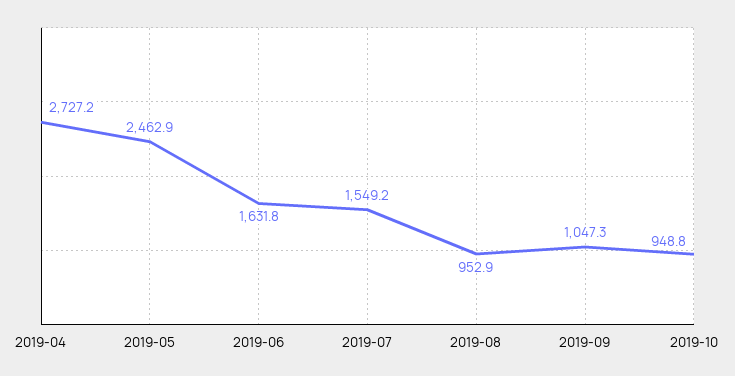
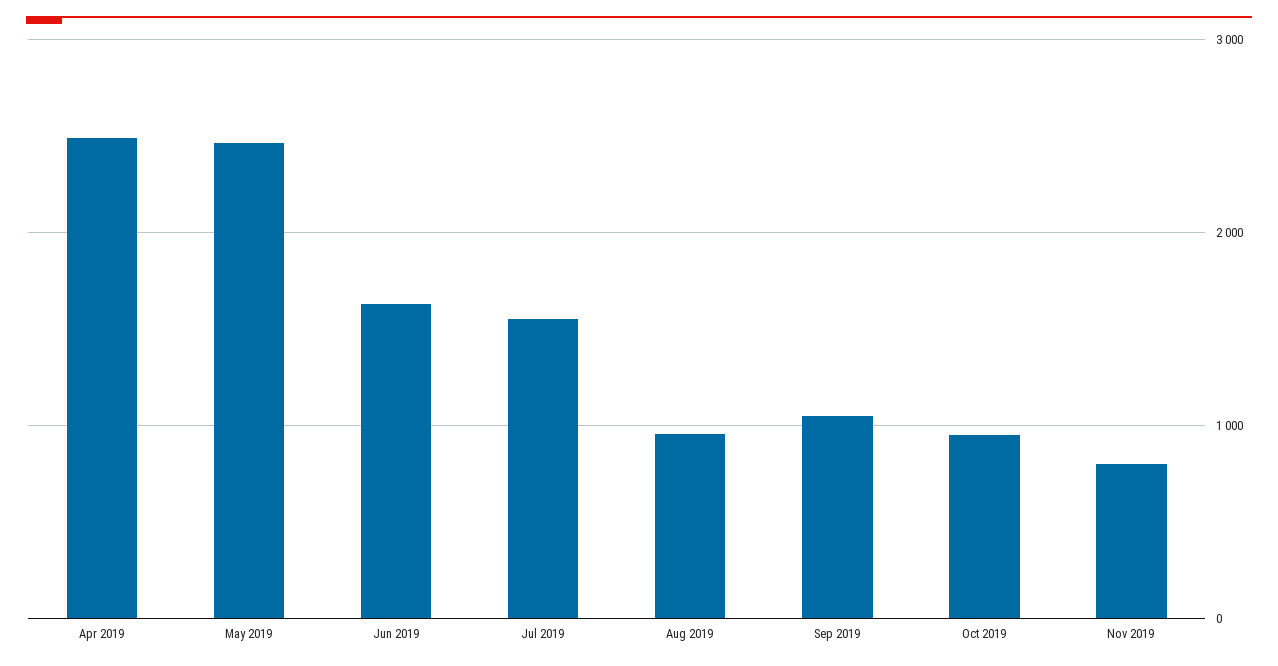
2019-04: 2727.2 -> 2500
Nov 2019: none -> 800

